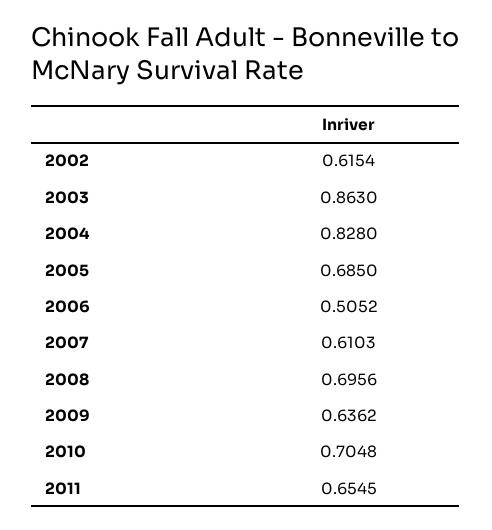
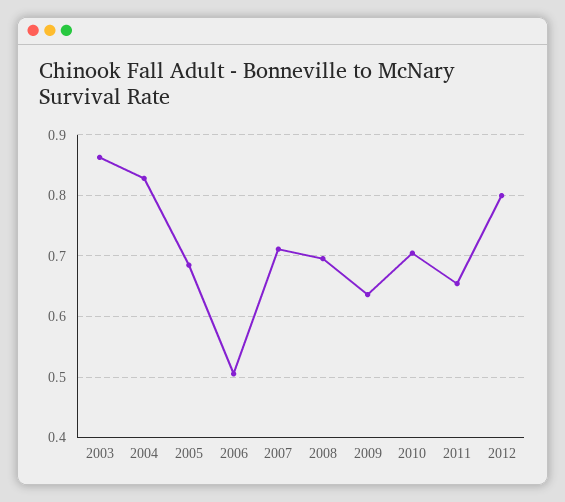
2002: 0.6154 -> none
2007: 0.6103 -> 0.71
2012: none -> 0.8

